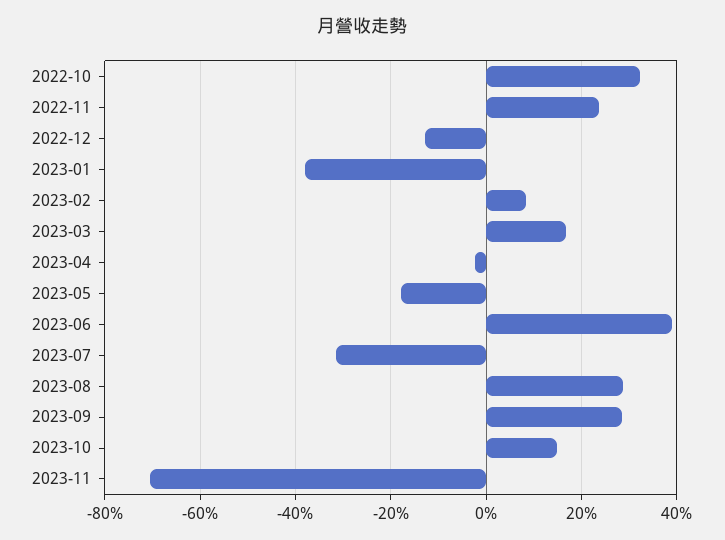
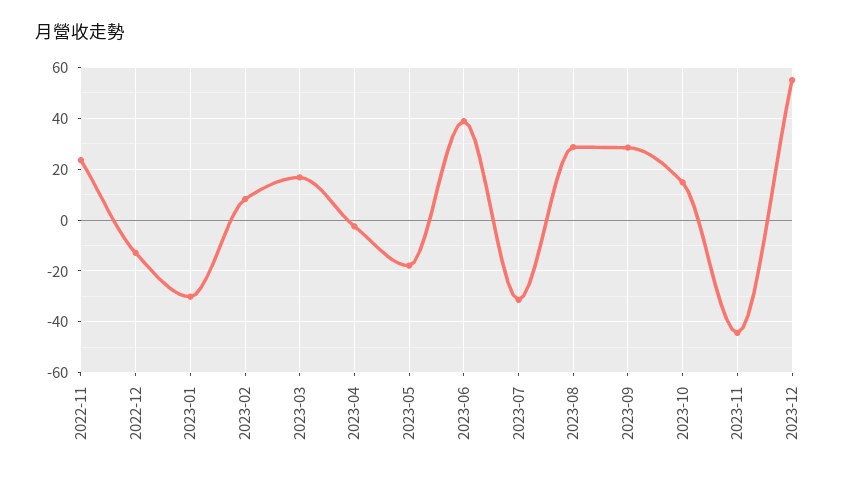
2022-10: 32 -> none
2023-01: -38 -> -30
2023-11: -70 -> -45
2023-12: none -> 55

